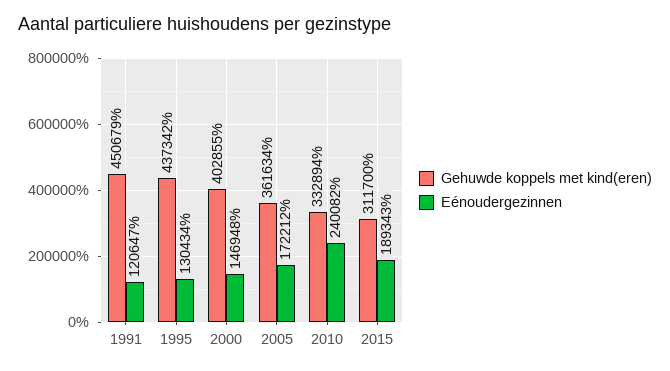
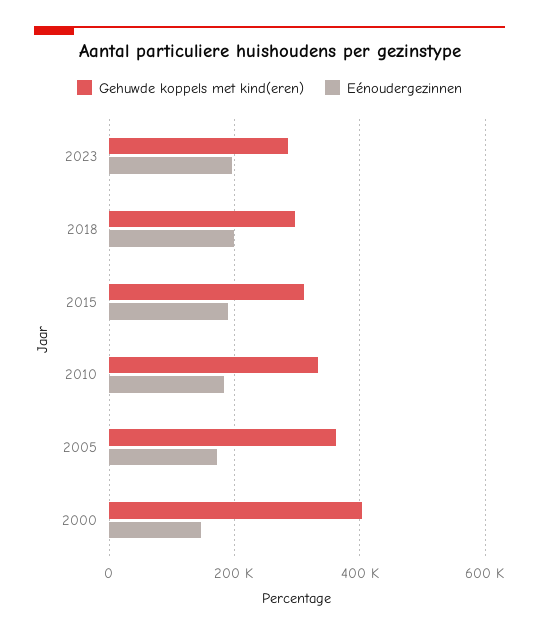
Gehuwde koppels met kind(eren), 1991: 450679 -> none
Eénoudergezinnen, 1991: 120647 -> none
Gehuwde koppels met kind(eren), 1995: 437342 -> none
Eénoudergezinnen, 1995: 130434 -> none
Eénoudergezinnen, 2010: 240082 -> 180000
Gehuwde koppels met kind(eren), 2023: none -> 280000
Eénoudergezinnen, 2023: none -> 200000
Gehuwde koppels met kind(eren), 2018: none -> 300000
Eénoudergezinnen, 2018: none -> 200000

